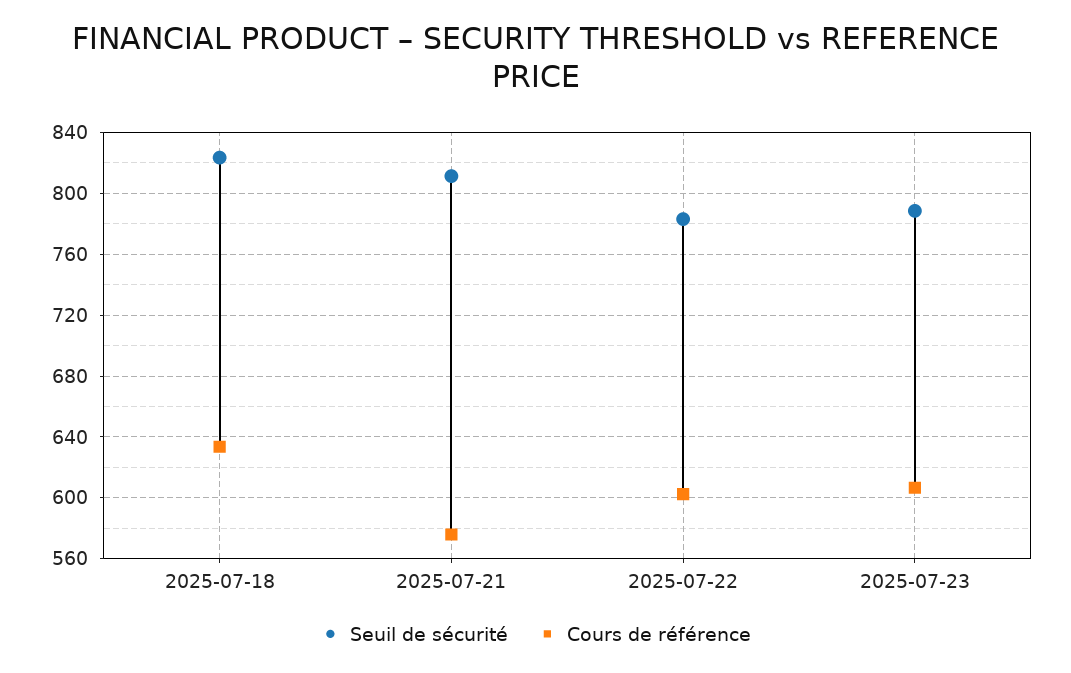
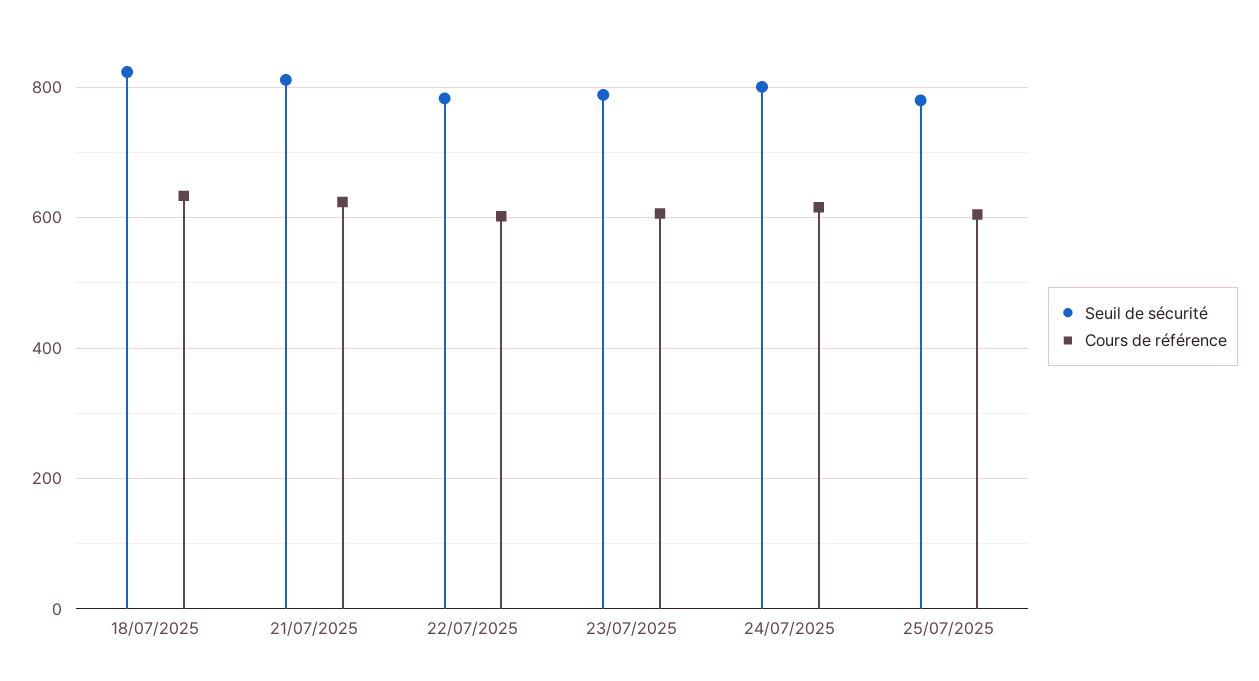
Cours de référence, 2025-07-21: 575 -> 620
Seuil de sécurité, 24/07/2025: none -> 800
Cours de référence, 24/07/2025: none -> 620
Seuil de sécurité, 25/07/2025: none -> 780
Cours de référence, 25/07/2025: none -> 600

